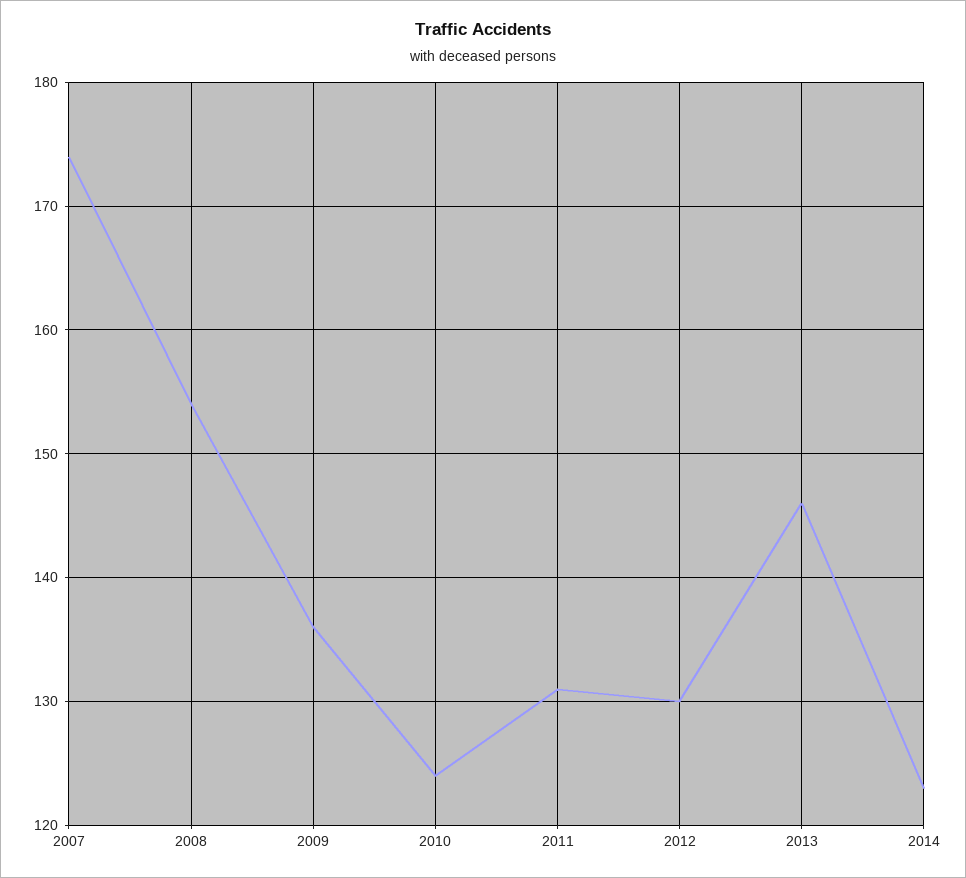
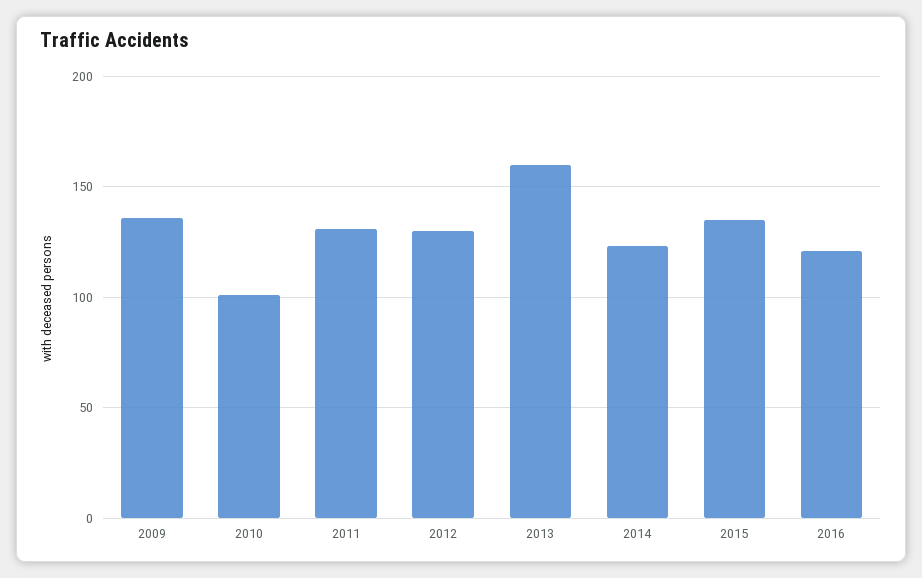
2007: 174 -> none
2008: 154 -> none
2010: 124 -> 100
2013: 146 -> 160
2015: none -> 135
2016: none -> 120

